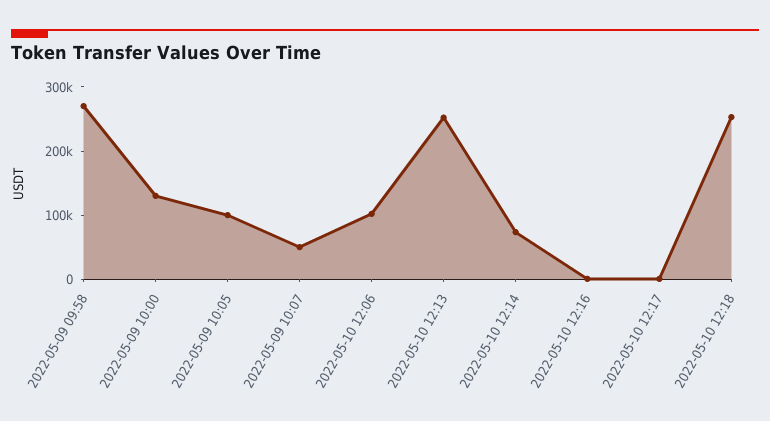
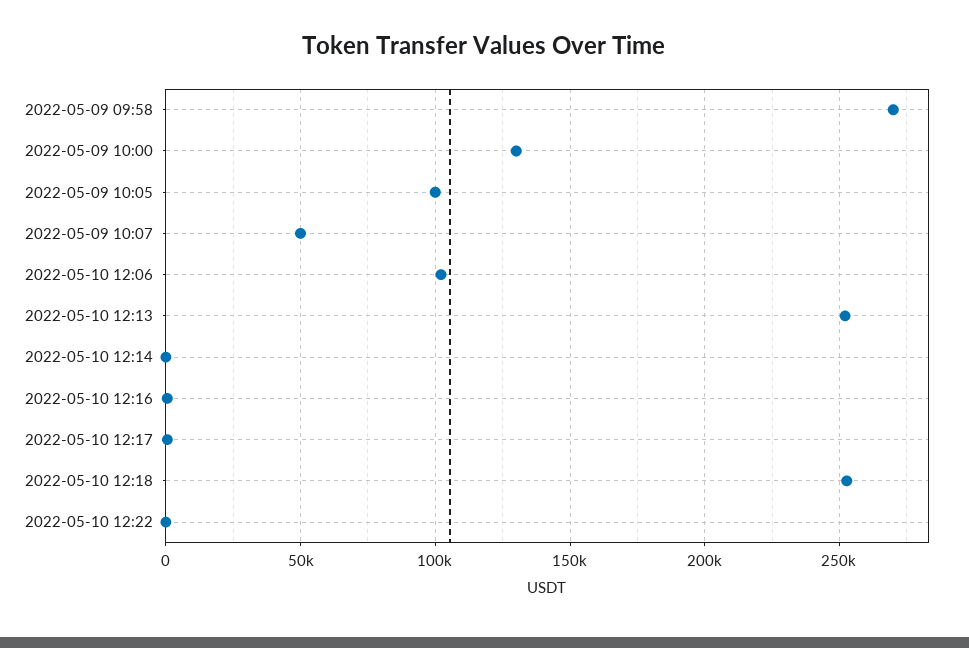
2022-05-10 12:14: 80000 -> 0
2022-05-10 12:22: none -> 0

